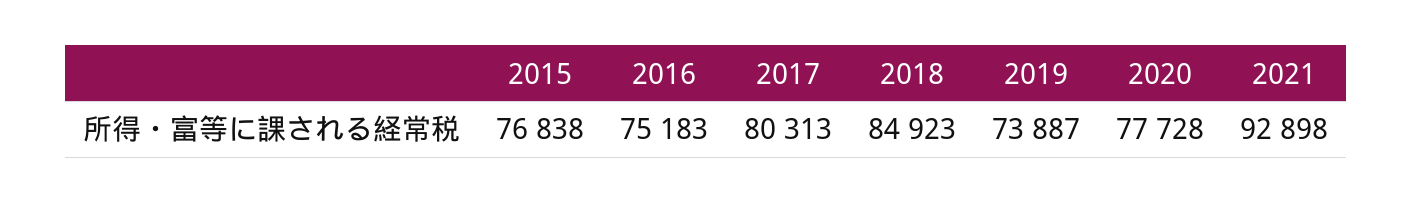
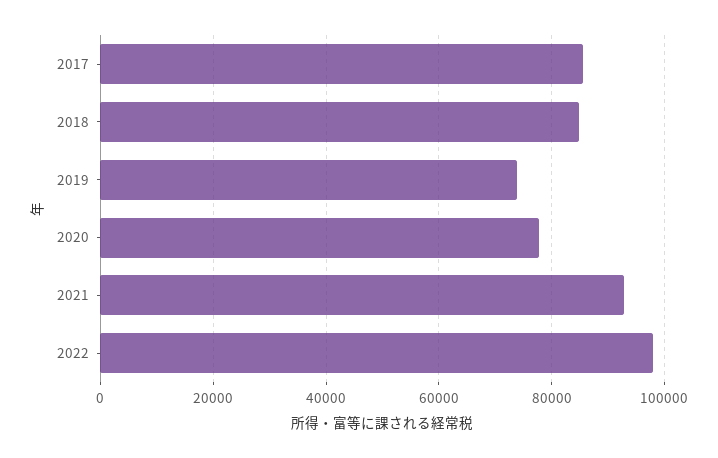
2015: 76838 -> none
2016: 75183 -> none
2017: 80313 -> 86000
2022: none -> 98000

